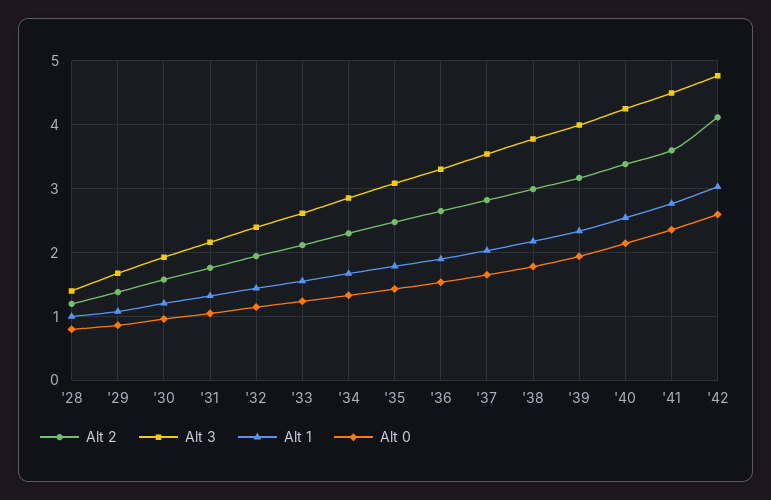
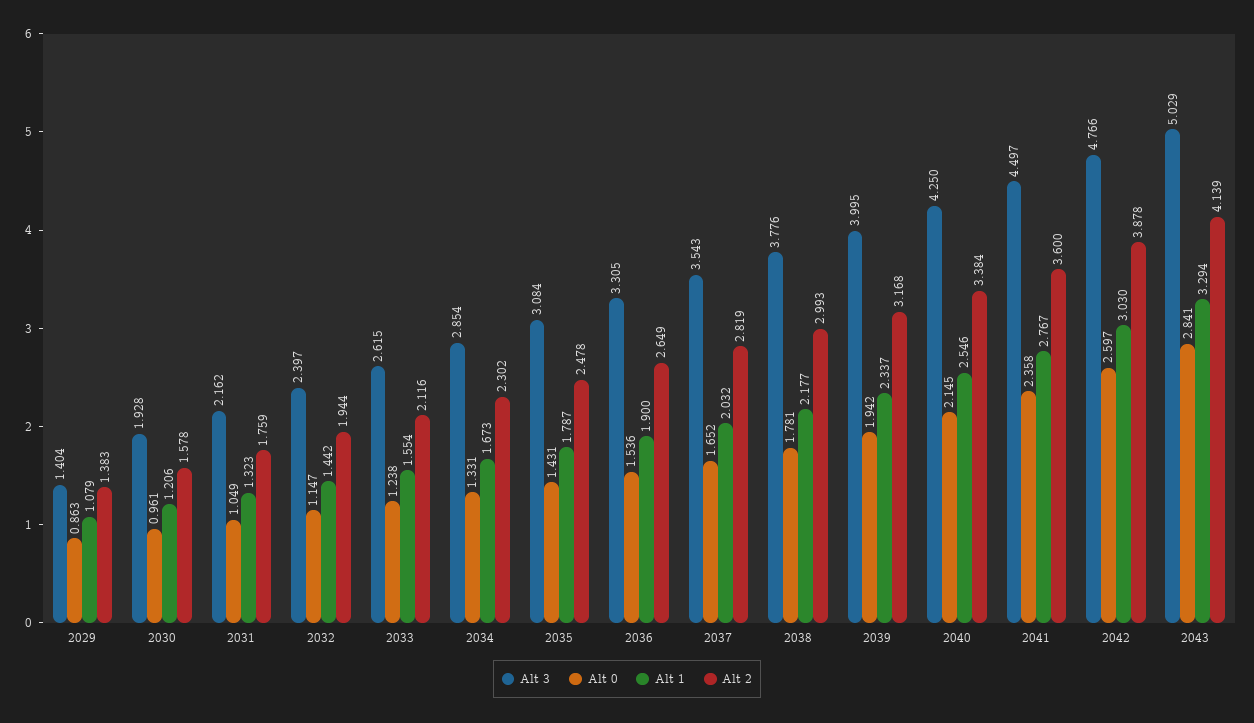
Alt 2, '28: 1.2 -> none
Alt 3, '28: 1.4 -> none
Alt 1, '28: 1 -> none
Alt 0, '28: 0.8 -> none
Alt 3, '29: 1.7 -> 1.404
Alt 2, '42: 4.1 -> 3.878
Alt 3, 2043: none -> 5.029
Alt 0, 2043: none -> 2.841
Alt 1, 2043: none -> 3.294
Alt 2, 2043: none -> 4.139

